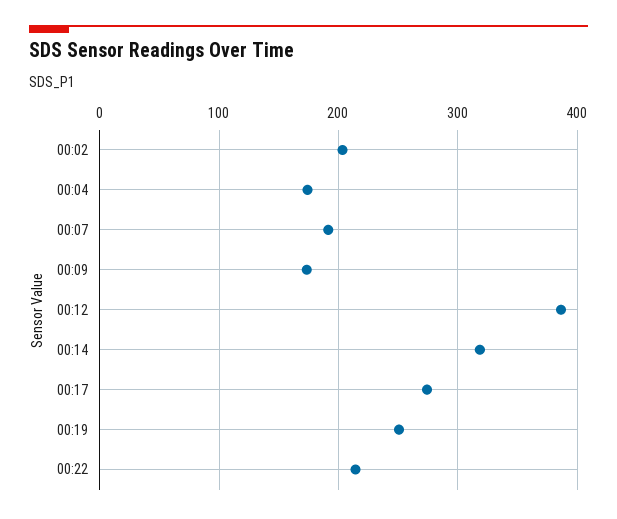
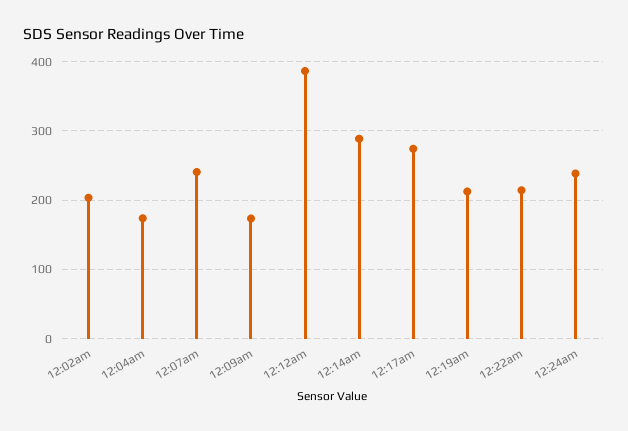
00:07: 190 -> 240
00:14: 320 -> 290
00:19: 250 -> 210
12:24am: none -> 240

